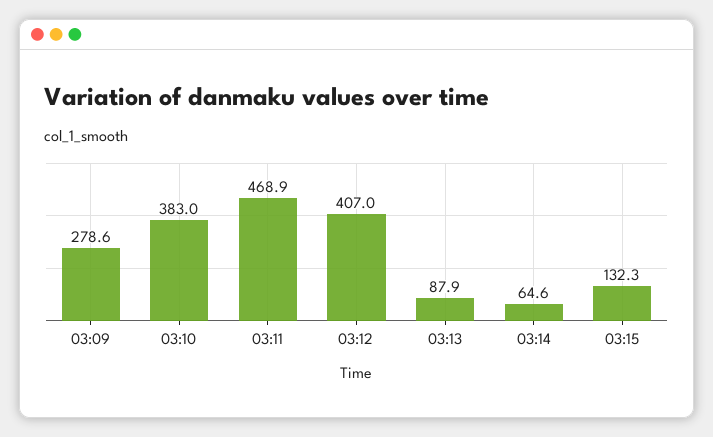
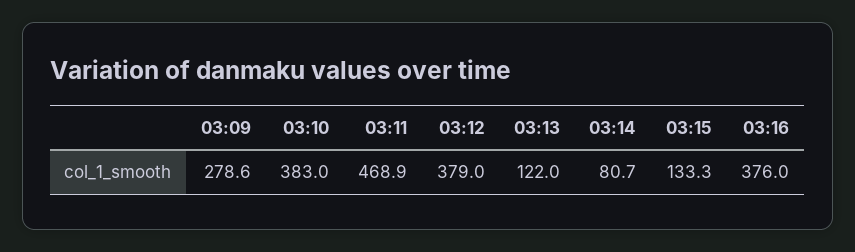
03:12: 407 -> 379
03:13: 87.9 -> 122
03:14: 64.6 -> 80.7
03:15: 132.3 -> 133.3
03:16: none -> 376

